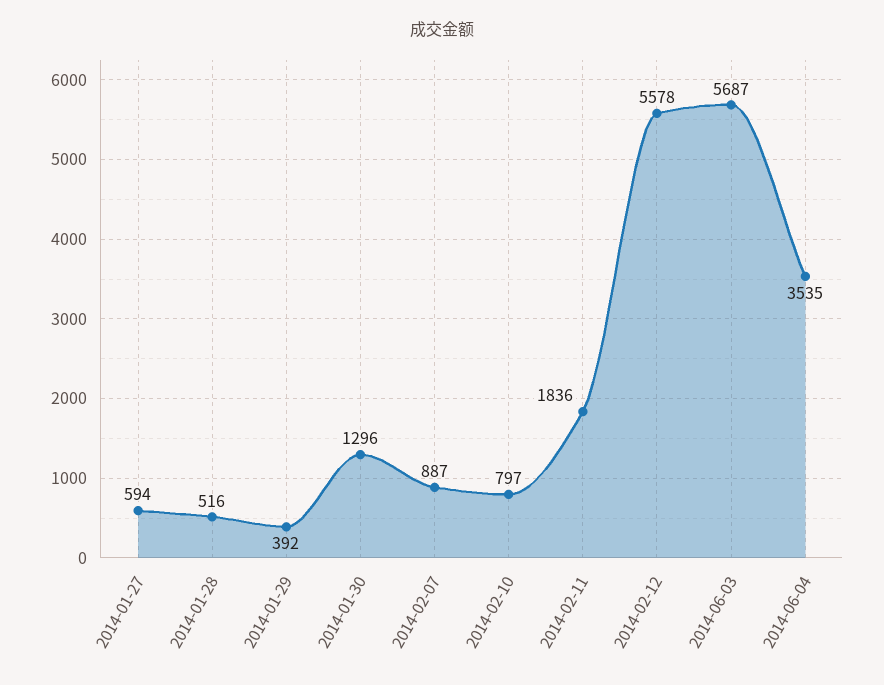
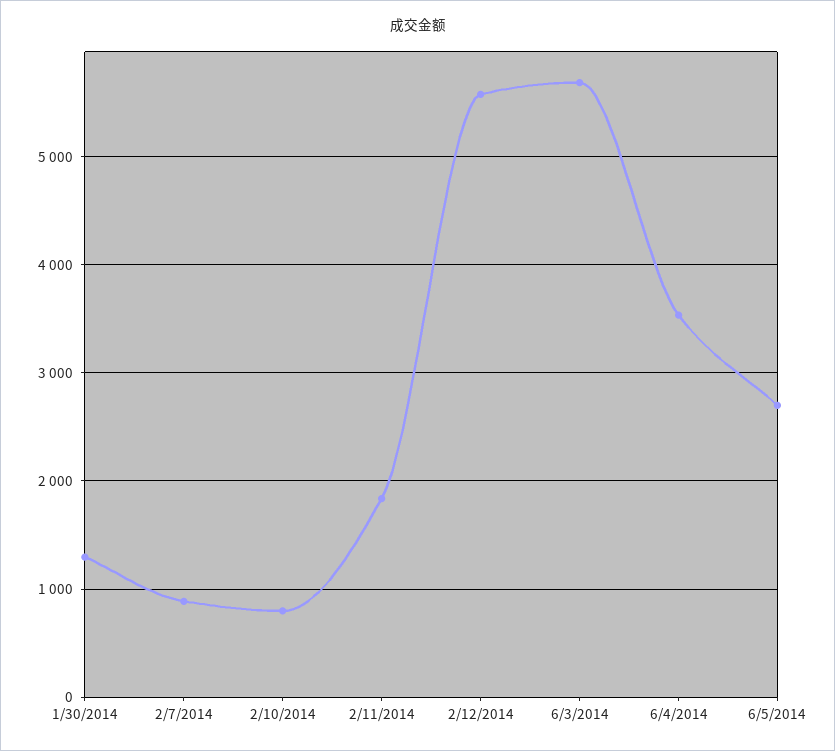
2014-01-27: 594 -> none
2014-01-28: 516 -> none
2014-01-29: 392 -> none
6/5/2014: none -> 2700

